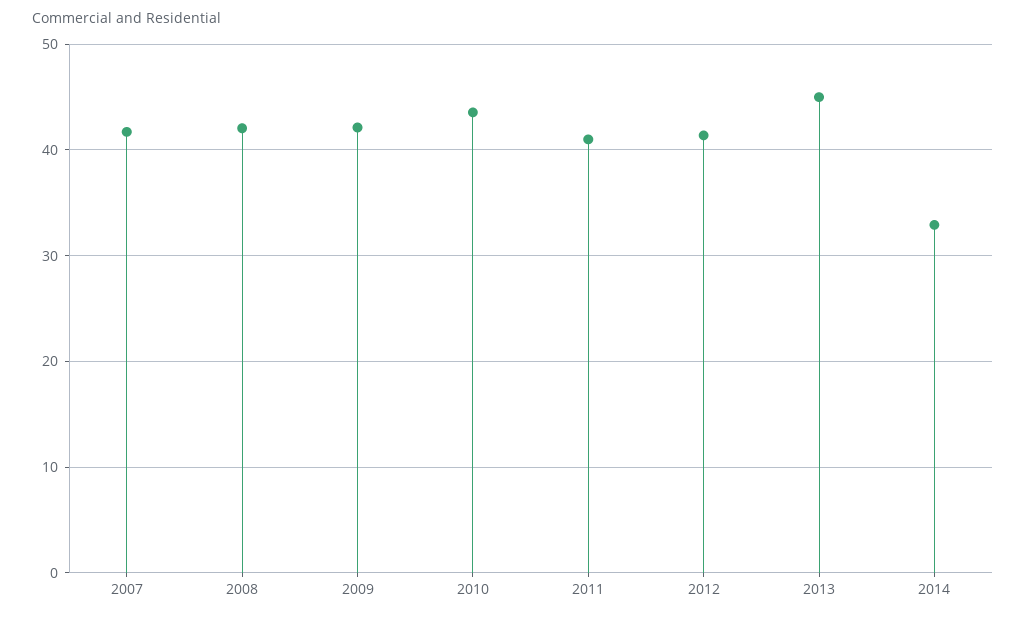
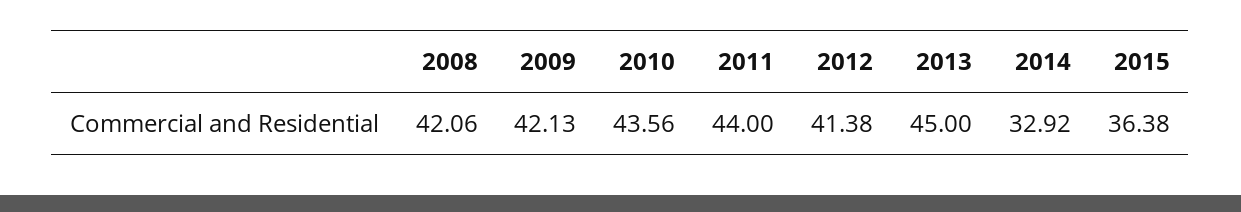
2007: 42 -> none
2011: 41 -> 44
2015: none -> 36.38

